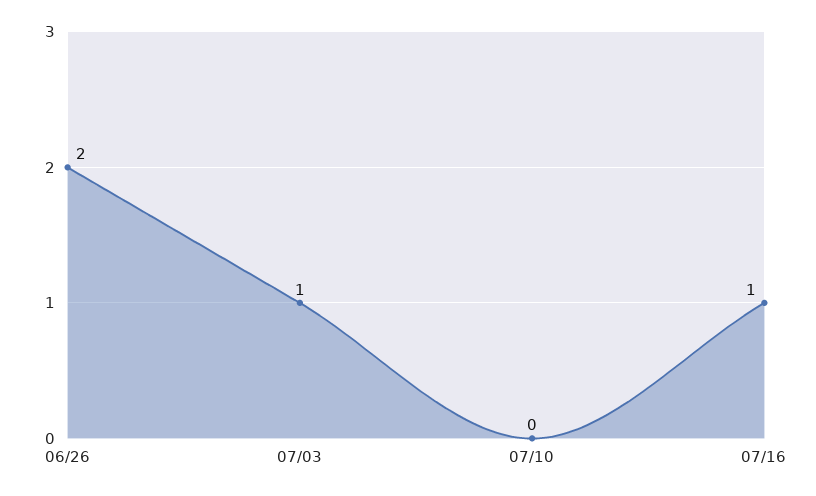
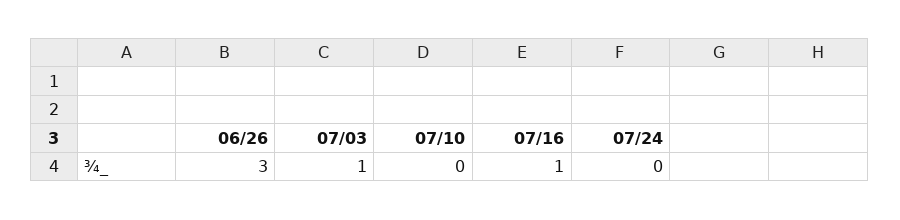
06/26: 2 -> 3
07/24: none -> 0

